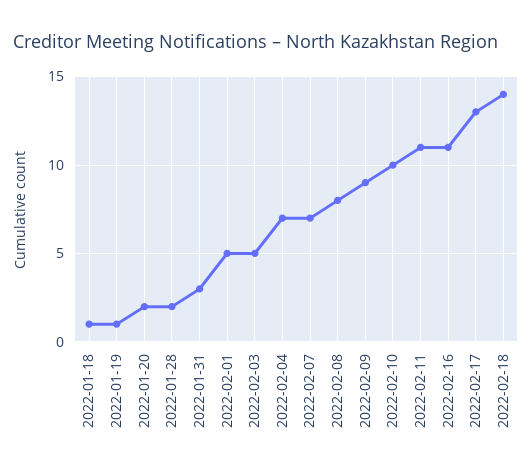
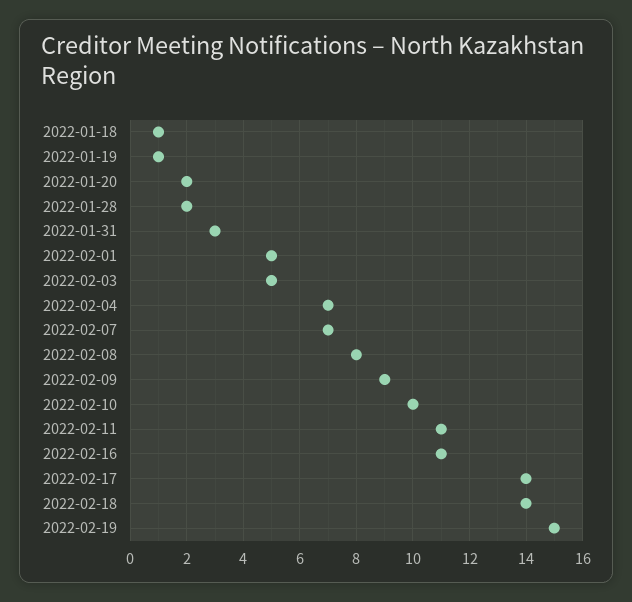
2022-02-17: 13 -> 14
2022-02-19: none -> 15

